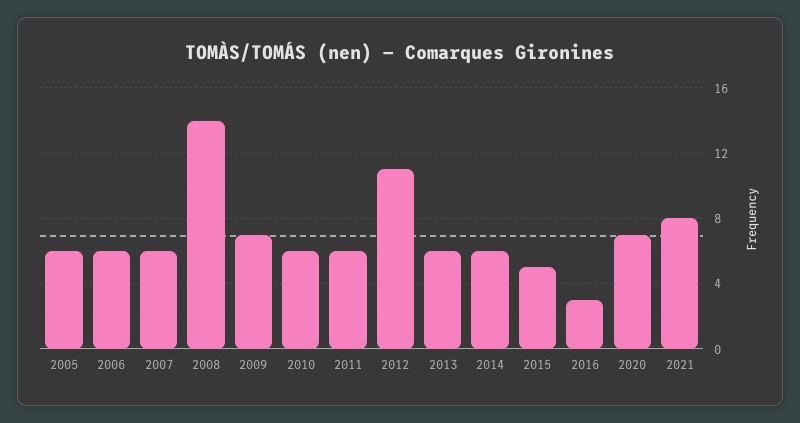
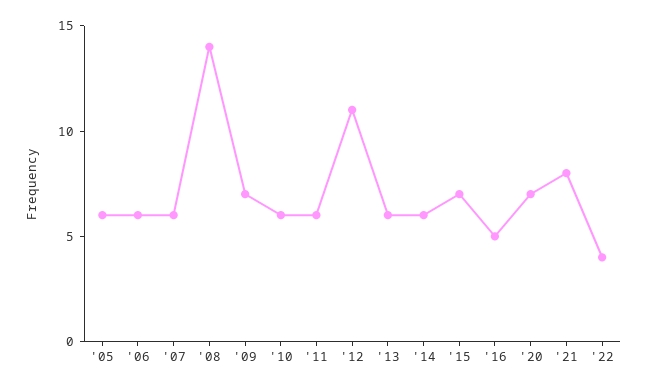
2015: 5 -> 7
2016: 3 -> 5
'22: none -> 4

